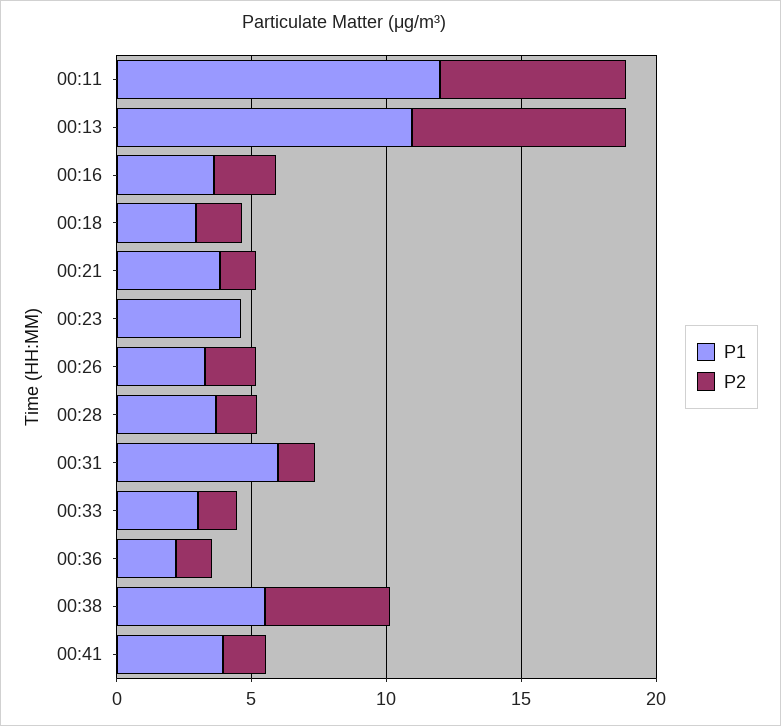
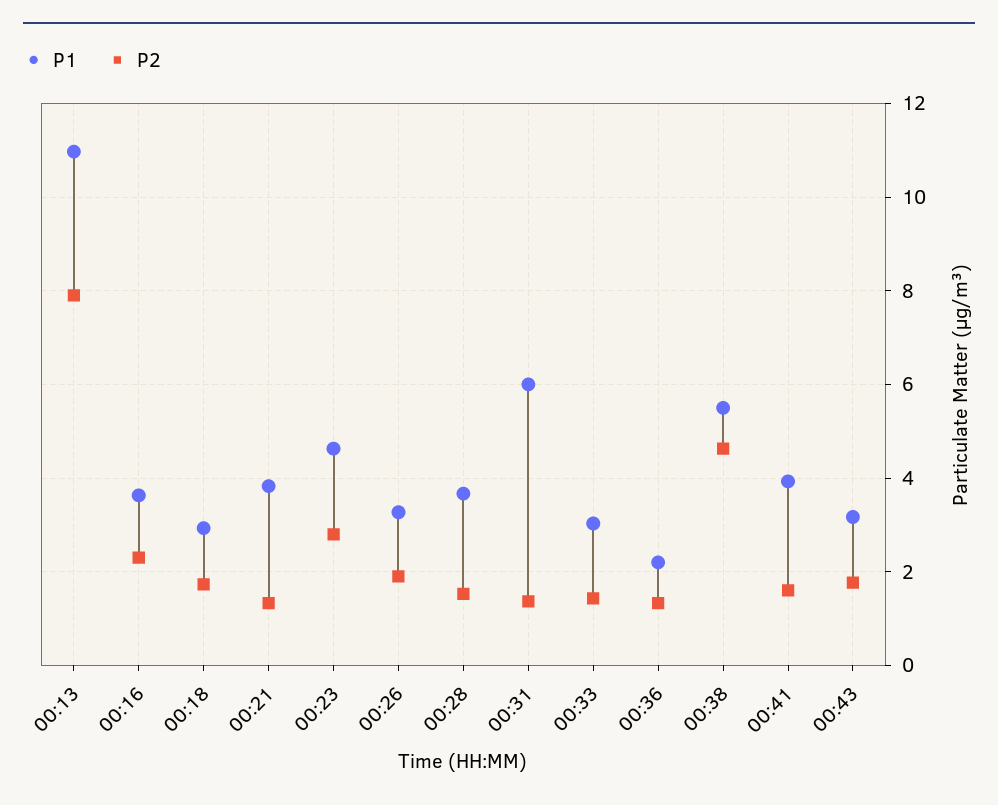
P1, 00:11: 12 -> none
P2, 00:11: 7 -> none
P2, 00:23: 0 -> 2.8
P1, 00:43: none -> 3.2
P2, 00:43: none -> 1.8

